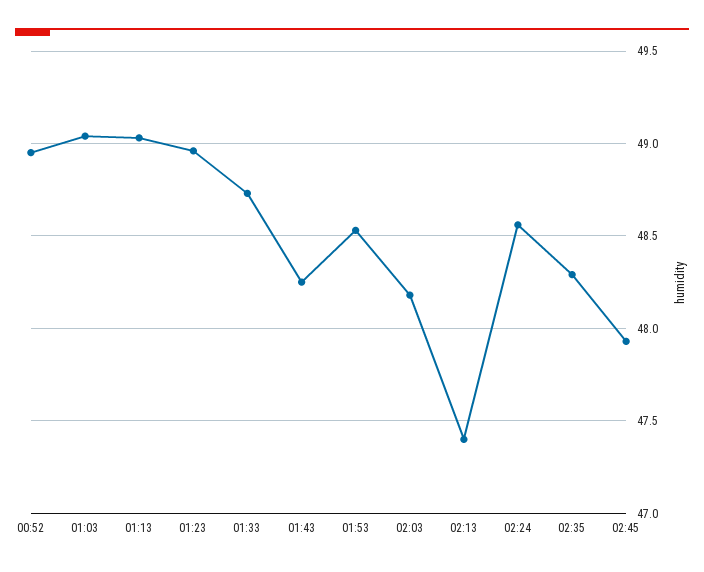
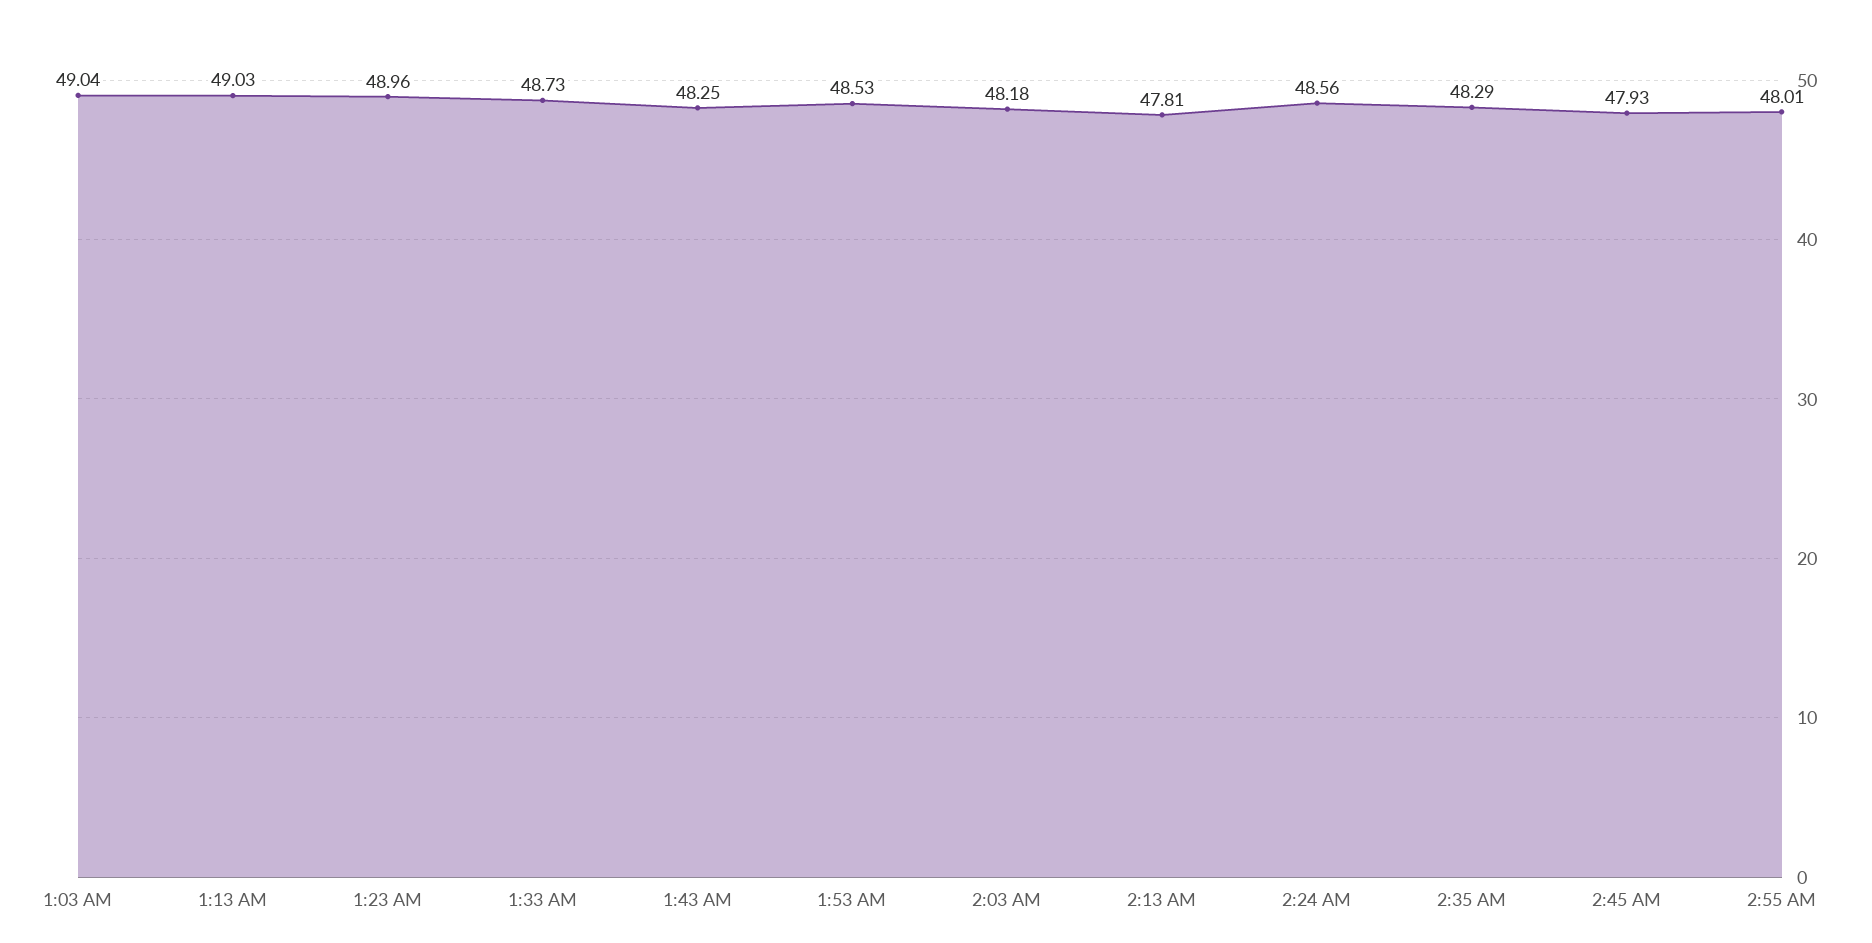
00:52: 48.95 -> none
02:13: 47.4 -> 47.81
2:55 AM: none -> 48.01

